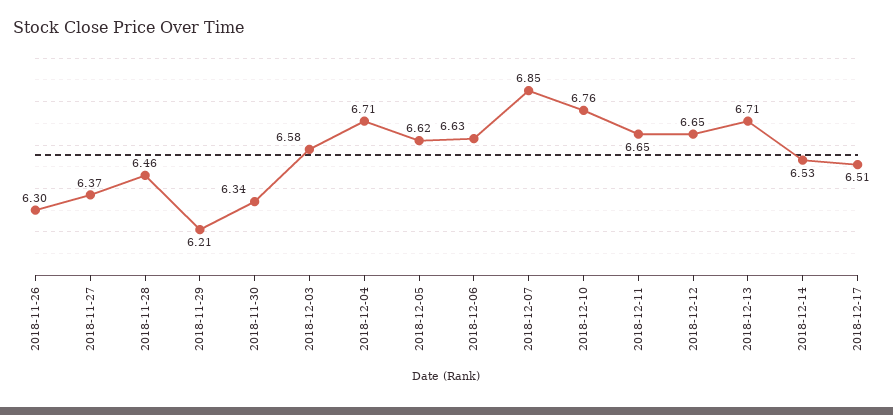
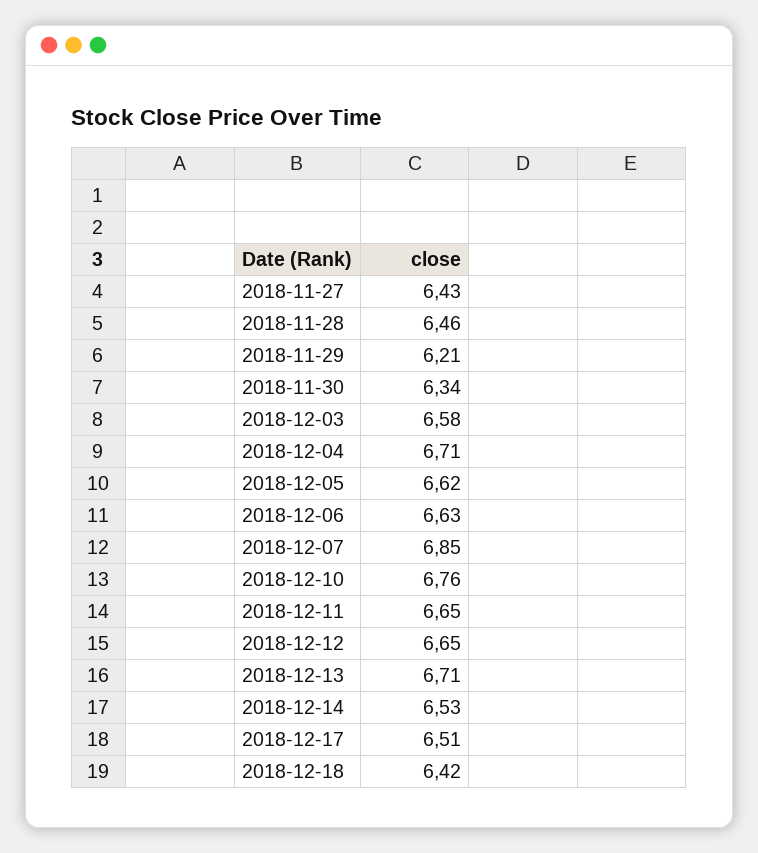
2018-11-26: 6.3 -> none
2018-11-27: 6.37 -> 6.43
2018-12-18: none -> 6.42

